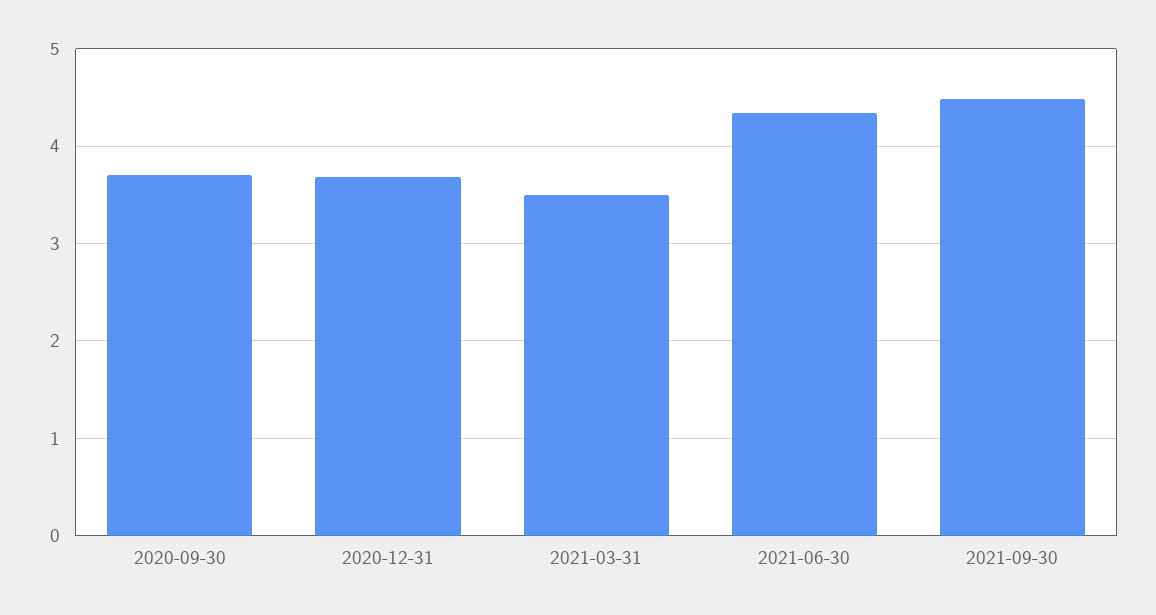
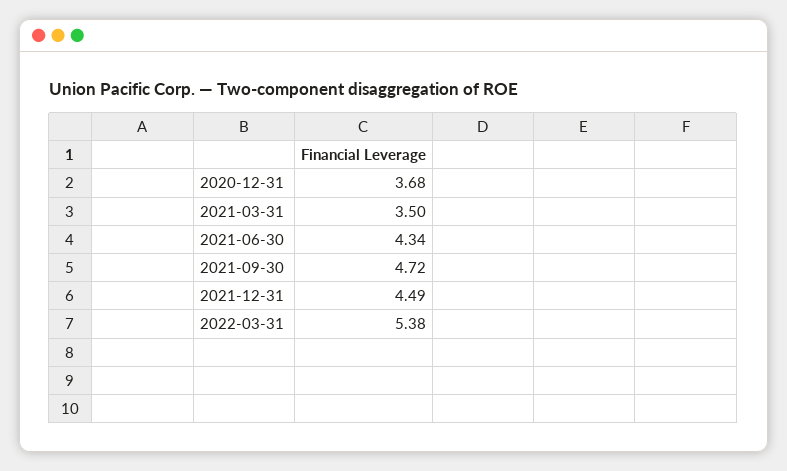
2020-09-30: 3.7 -> none
2021-09-30: 4.5 -> 4.72
2021-12-31: none -> 4.49
2022-03-31: none -> 5.38

